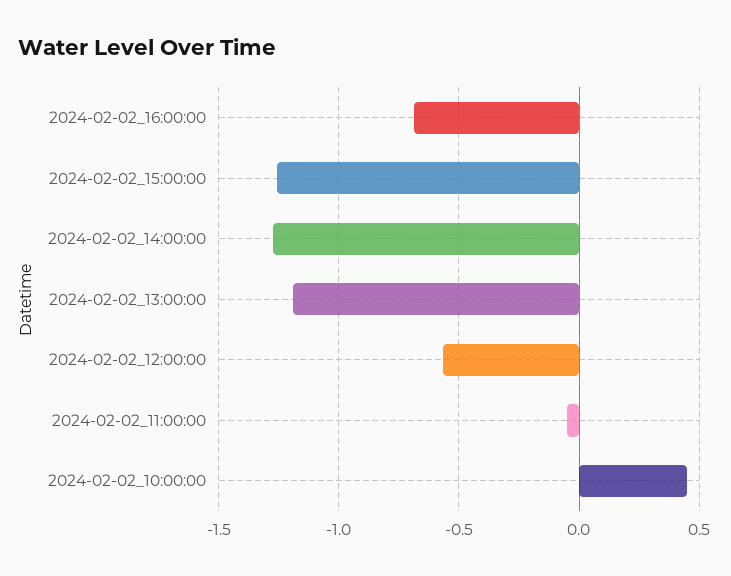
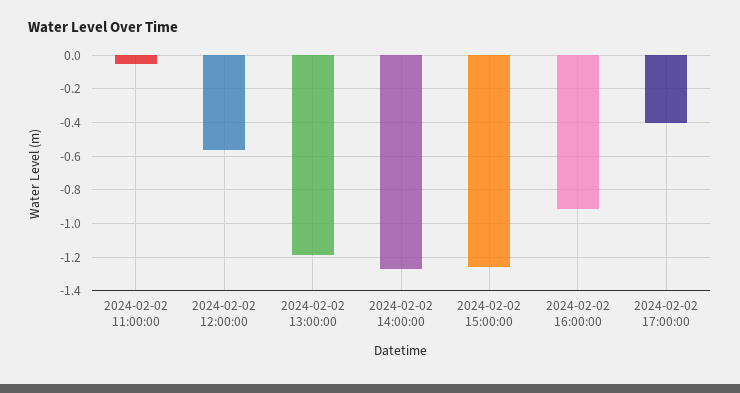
2024-02-02_16:00:00: -0.7 -> -0.9
2024-02-02_10:00:00: 0.45 -> none
2024-02-02 17:00:00: none -> -0.4

